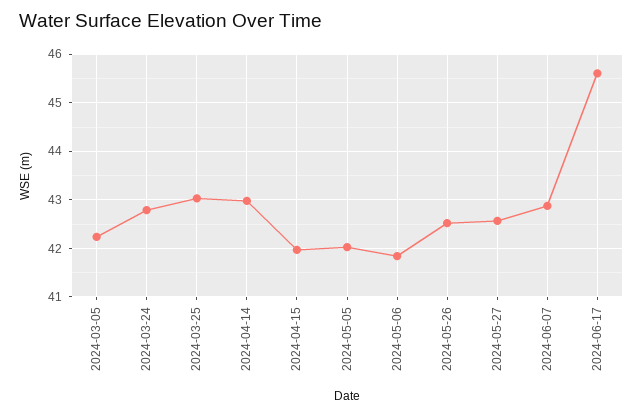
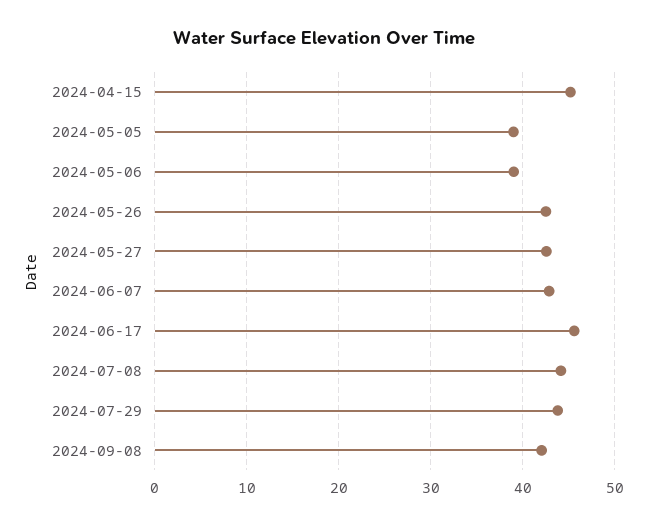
2024-03-05: 42.2 -> none
2024-03-24: 42.8 -> none
2024-03-25: 43 -> none
2024-04-14: 43 -> none
2024-04-15: 42 -> 45
2024-05-05: 42 -> 39
2024-05-06: 41.8 -> 39
2024-07-08: none -> 44
2024-07-29: none -> 44
2024-09-08: none -> 42

